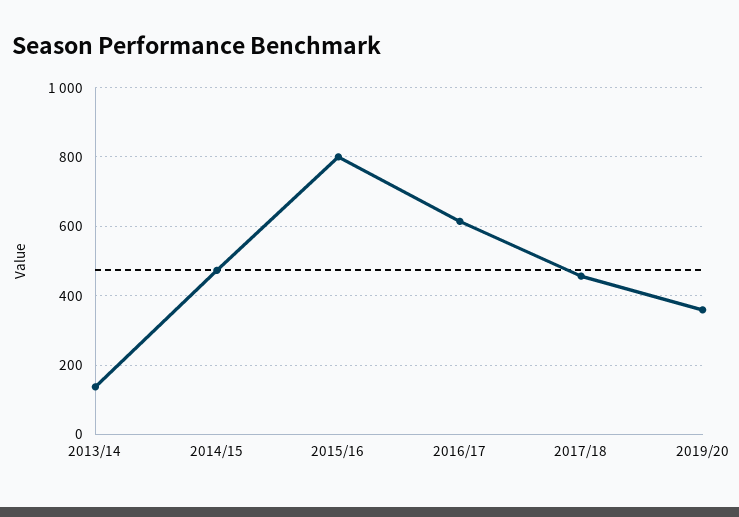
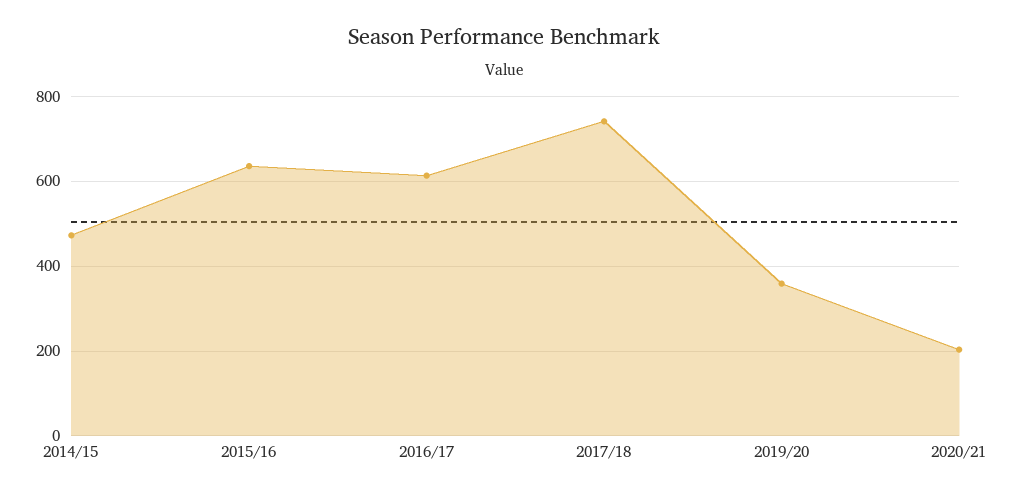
2013/14: 140 -> none
2015/16: 800 -> 640
2017/18: 460 -> 740
2020/21: none -> 200

